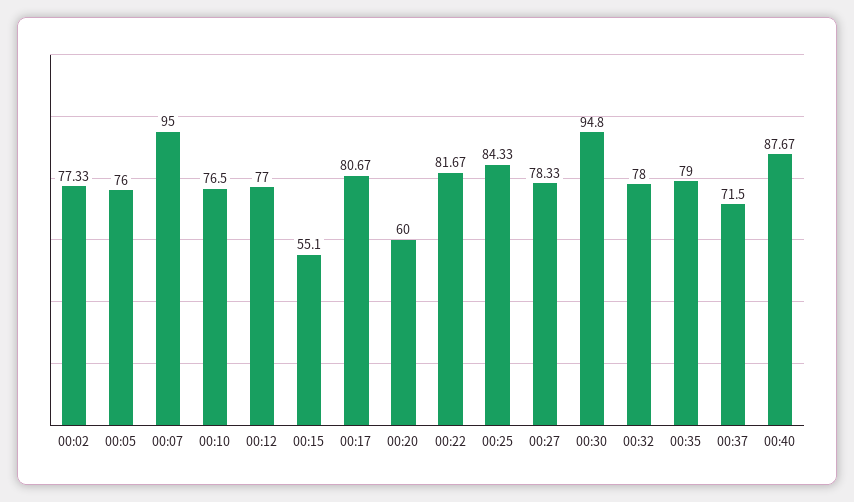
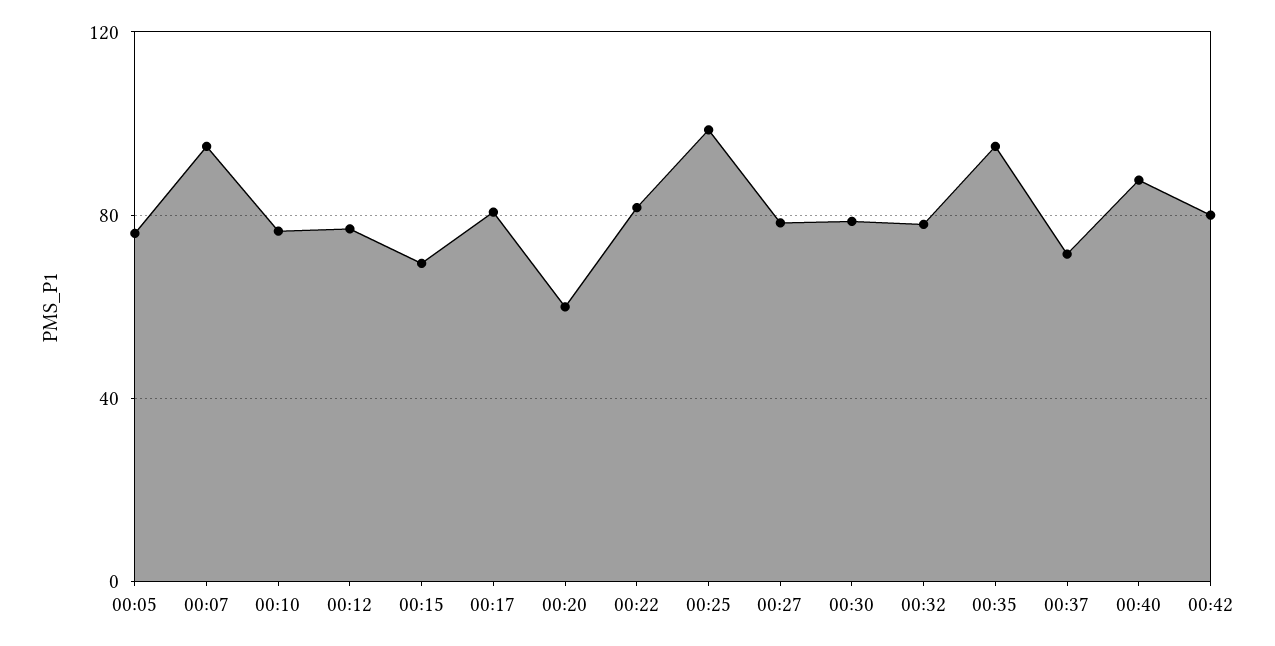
00:02: 77.33 -> none
00:15: 55.1 -> 70
00:25: 84.33 -> 100
00:30: 94.8 -> 80
00:35: 79 -> 95
00:42: none -> 80

